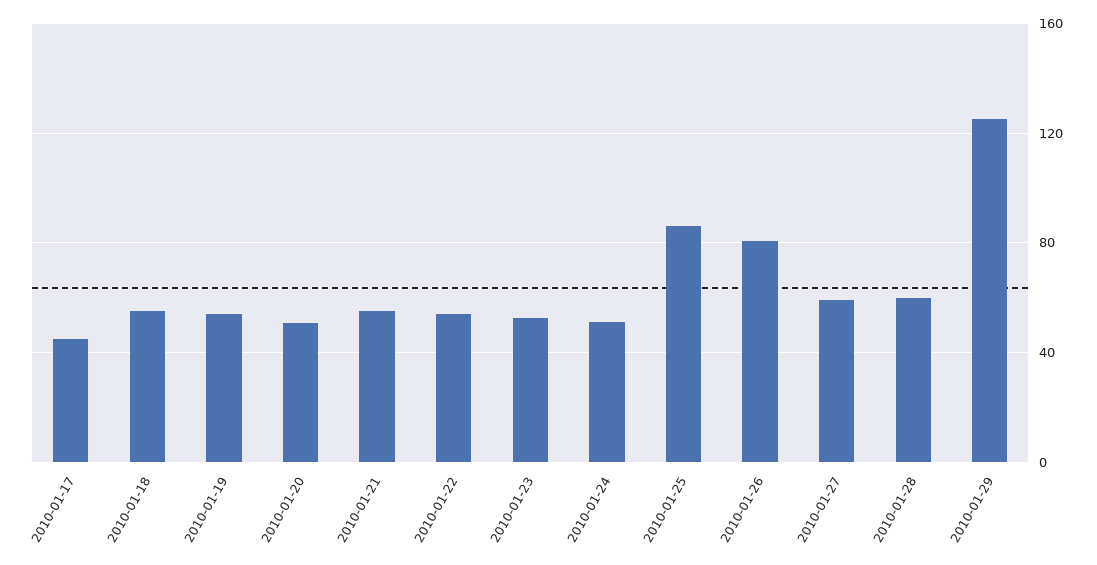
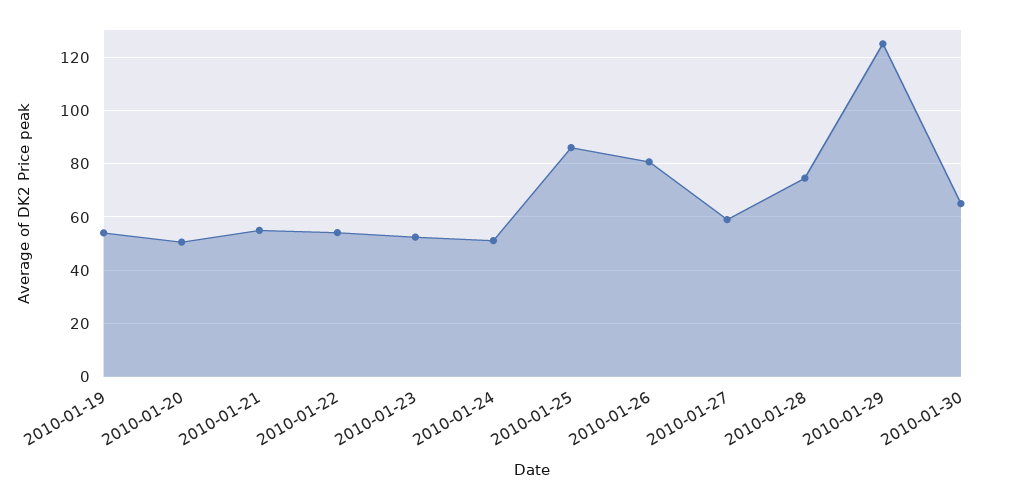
2010-01-17: 45 -> none
2010-01-18: 55 -> none
2010-01-28: 60 -> 75
2010-01-30: none -> 65

